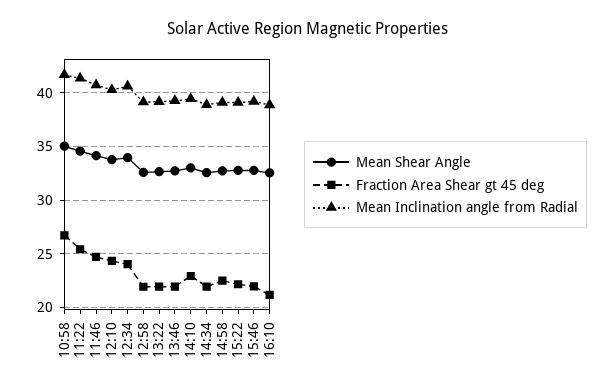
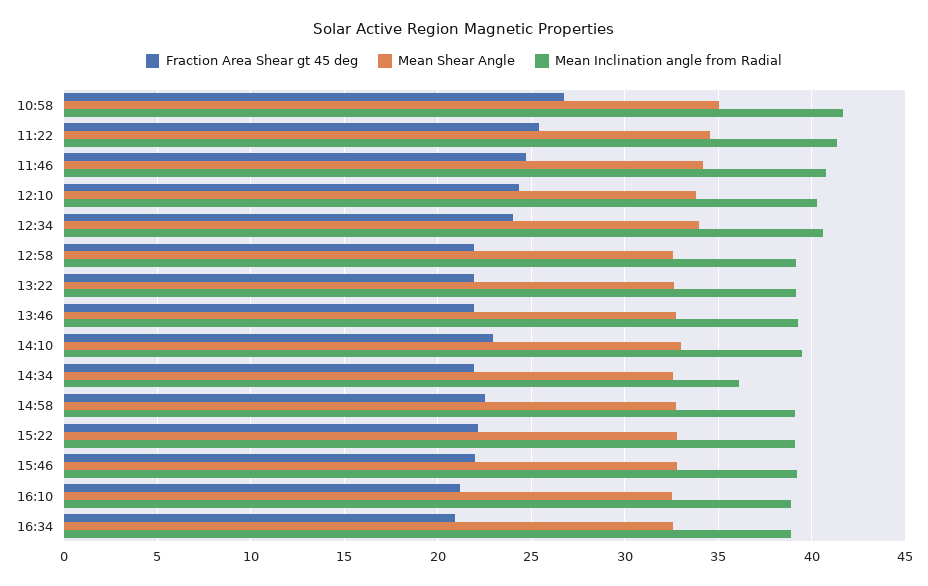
Mean Inclination angle from Radial, 14:34: 39 -> 36
Fraction Area Shear gt 45 deg, 16:34: none -> 21
Mean Shear Angle, 16:34: none -> 32.5
Mean Inclination angle from Radial, 16:34: none -> 39

